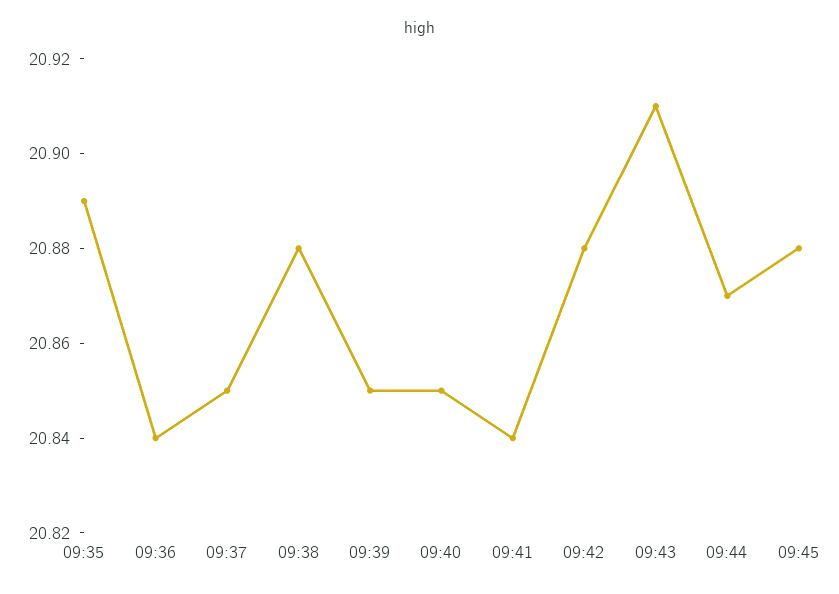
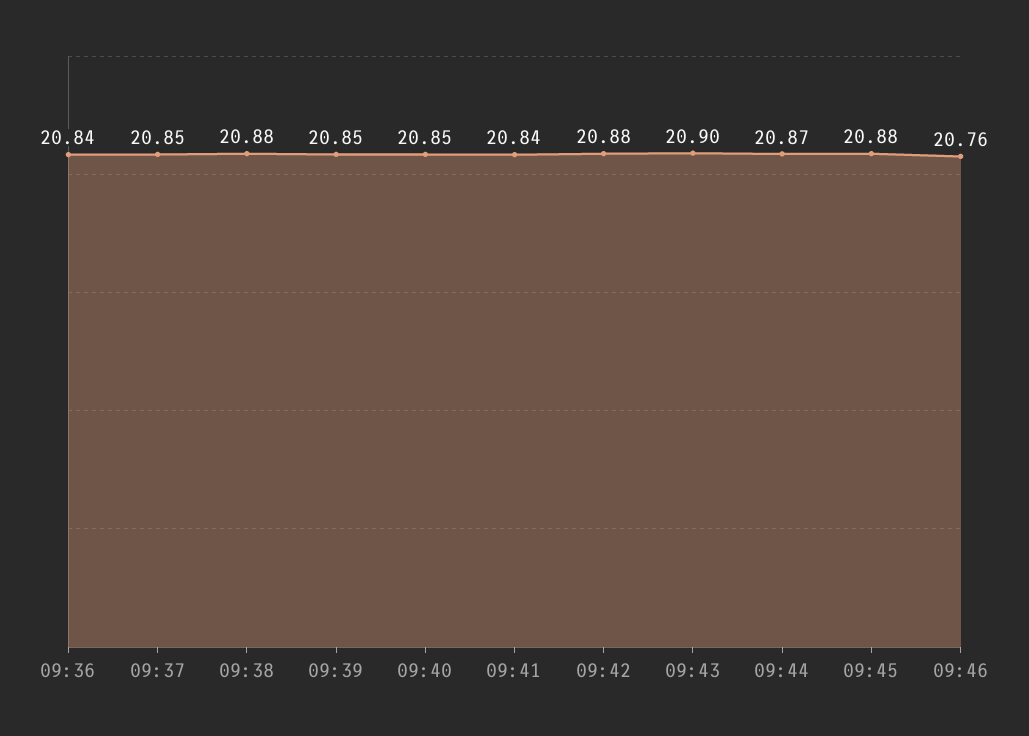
09:35: 20.89 -> none
09:43: 20.91 -> 20.9
09:46: none -> 20.76

